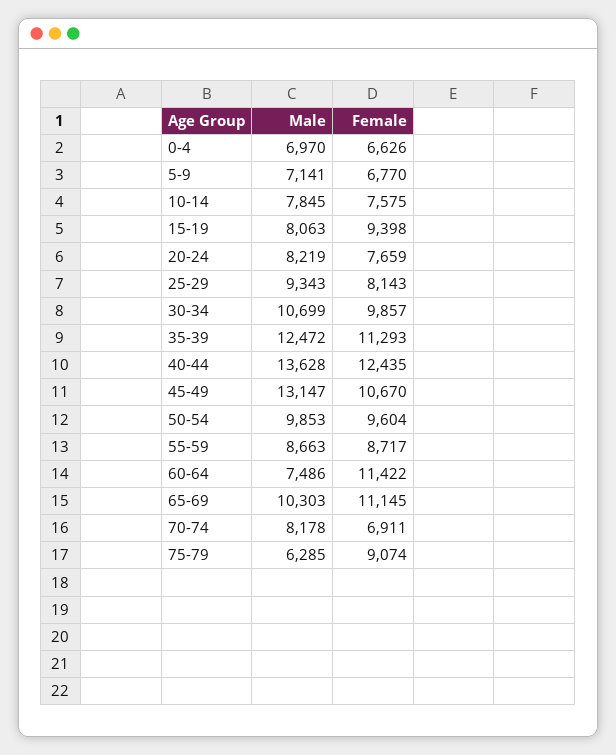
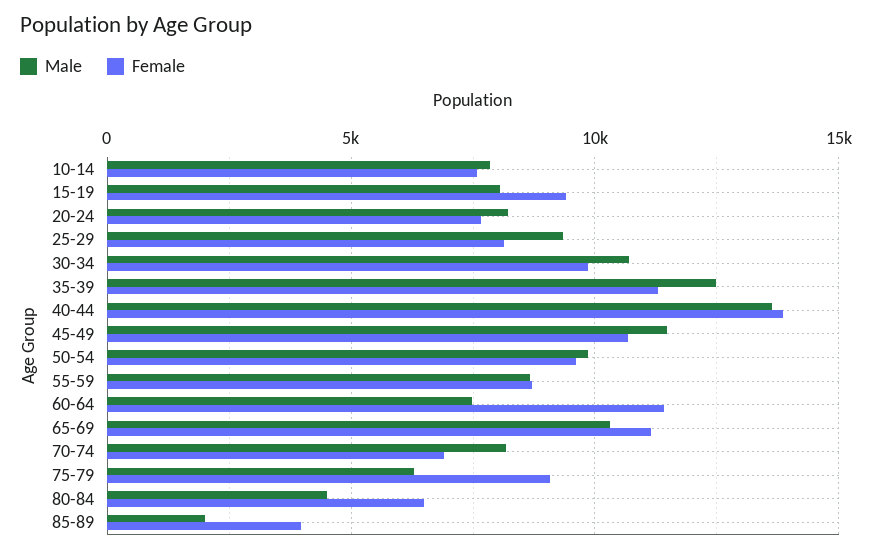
Male, 0-4: 6970 -> none
Female, 0-4: 6626 -> none
Male, 5-9: 7141 -> none
Female, 5-9: 6770 -> none
Female, 40-44: 12435 -> 14000
Male, 45-49: 13147 -> 11500
Male, 80-84: none -> 4500
Female, 80-84: none -> 6500
Male, 85-89: none -> 2000
Female, 85-89: none -> 4000

